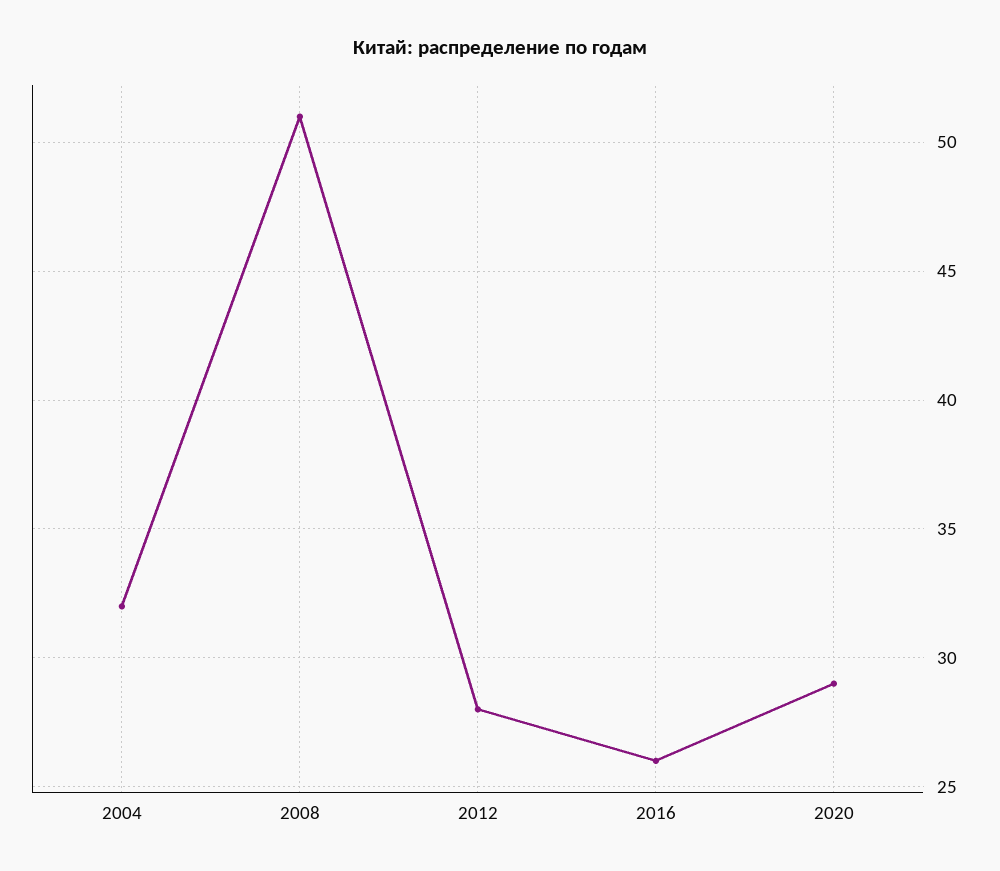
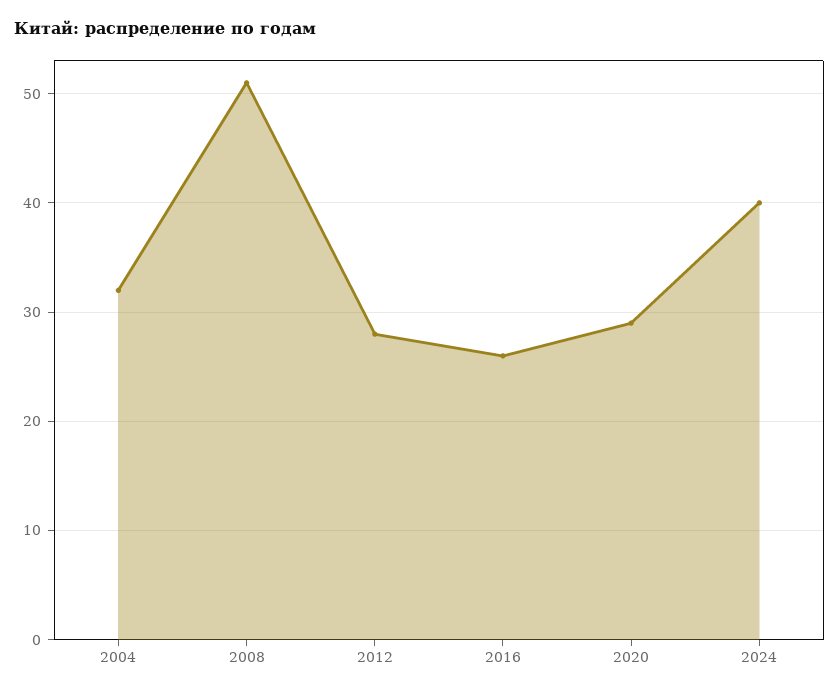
2024: none -> 40

